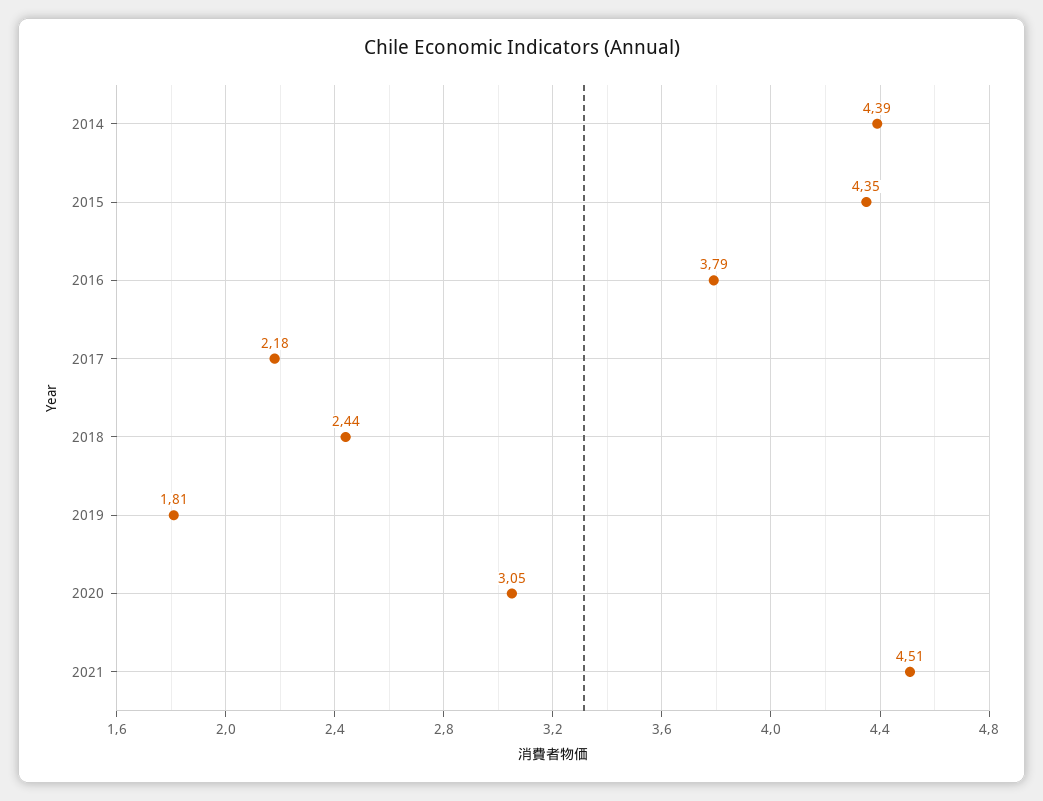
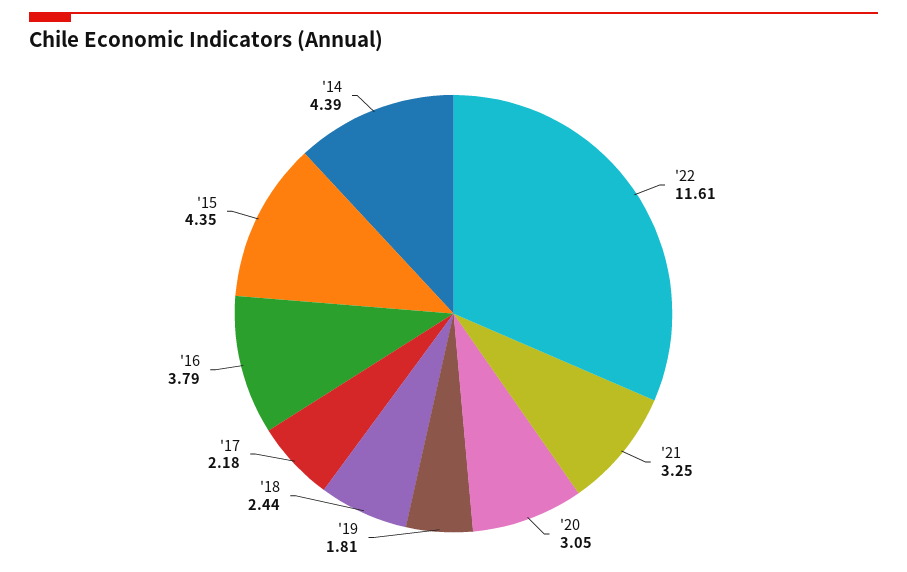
2021: 4.51 -> 3.25
'22: none -> 11.61

